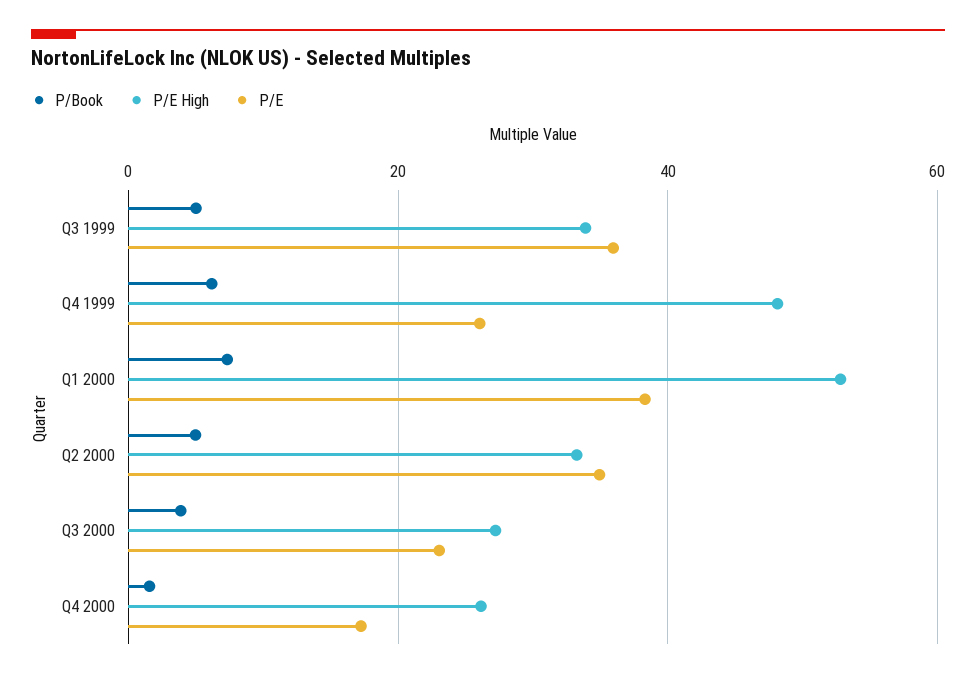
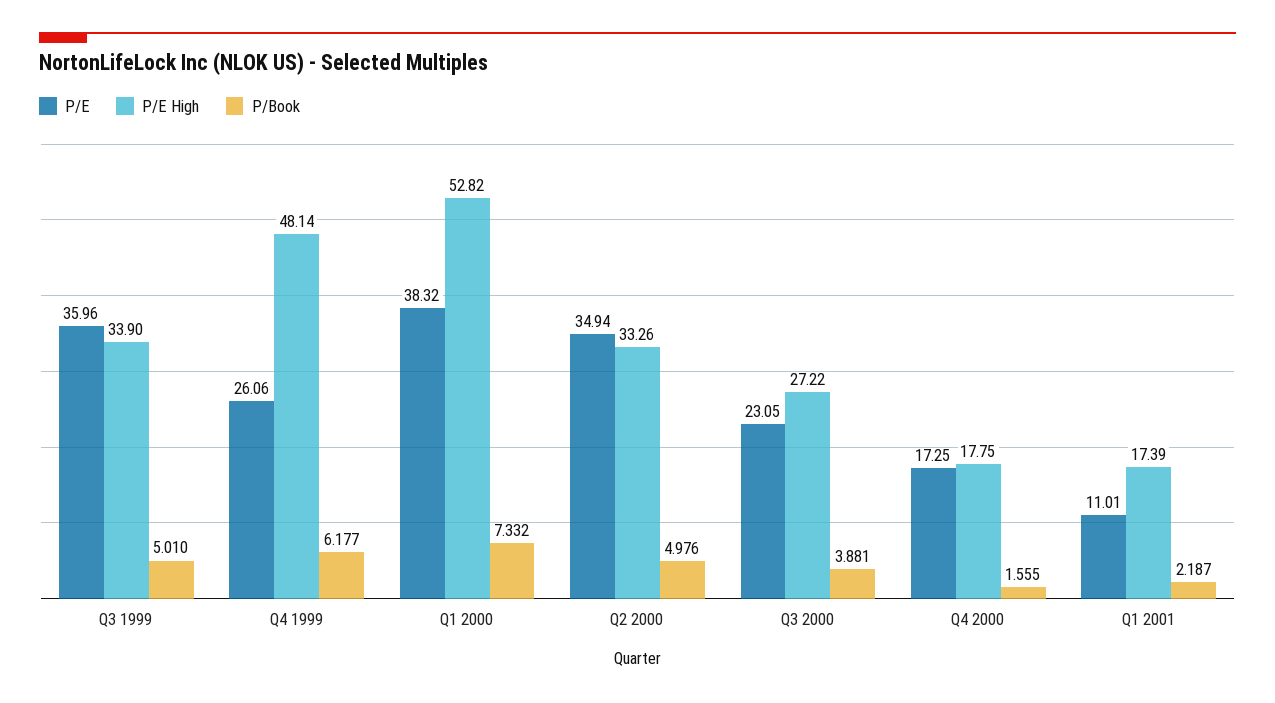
P/E High, Q4 2000: 26 -> 17.75
P/E, Q1 2001: none -> 11.01
P/E High, Q1 2001: none -> 17.39
P/Book, Q1 2001: none -> 2.187

